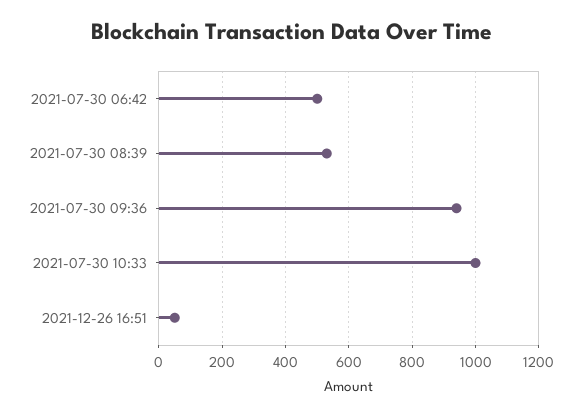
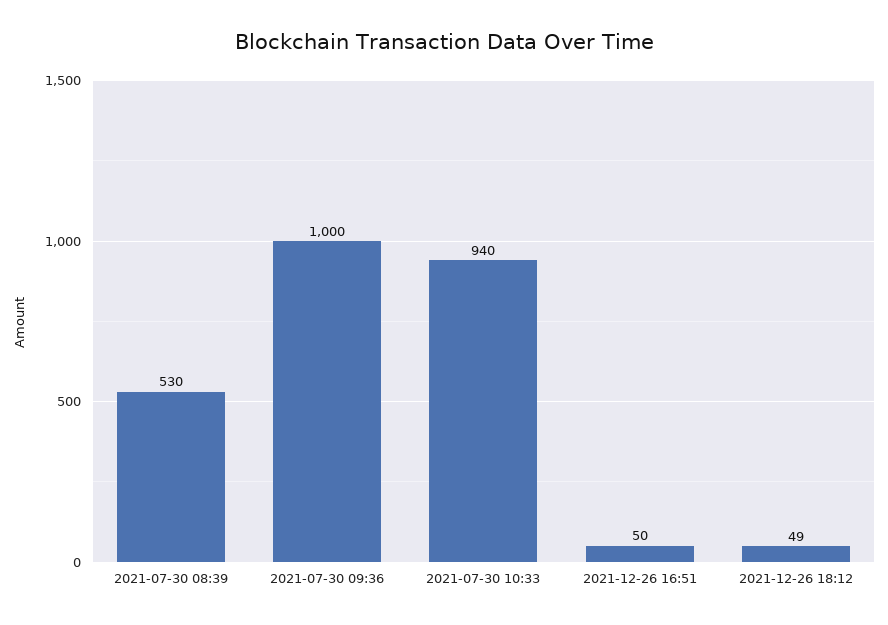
2021-07-30 06:42: 500 -> none
2021-07-30 09:36: 940 -> 1000
2021-07-30 10:33: 1000 -> 940
2021-12-26 18:12: none -> 49

